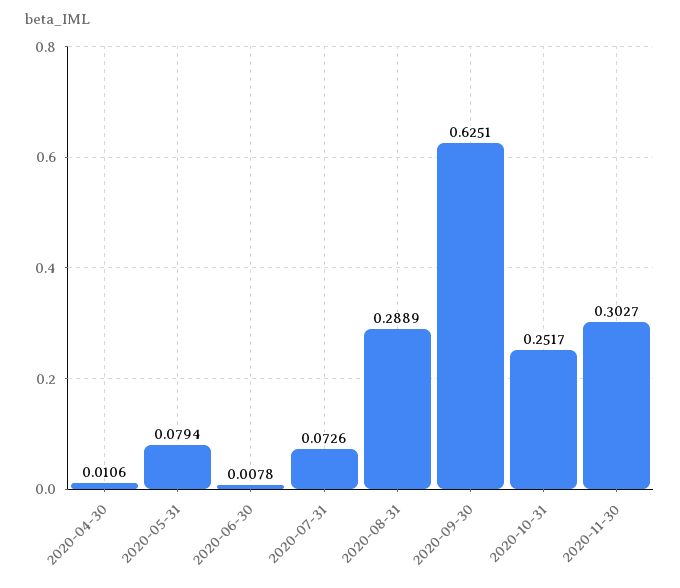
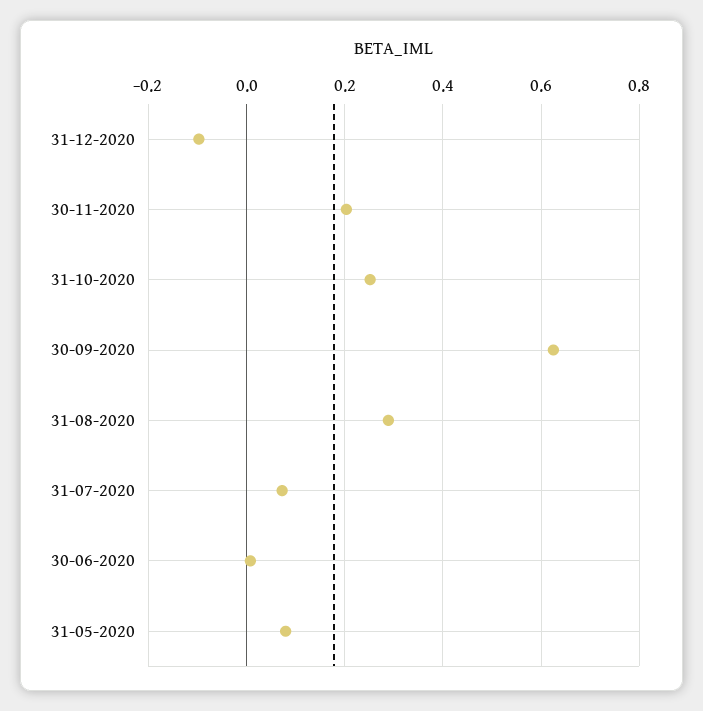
2020-04-30: 0.0106 -> none
2020-11-30: 0.3027 -> 0.2
31-12-2020: none -> -0.1

